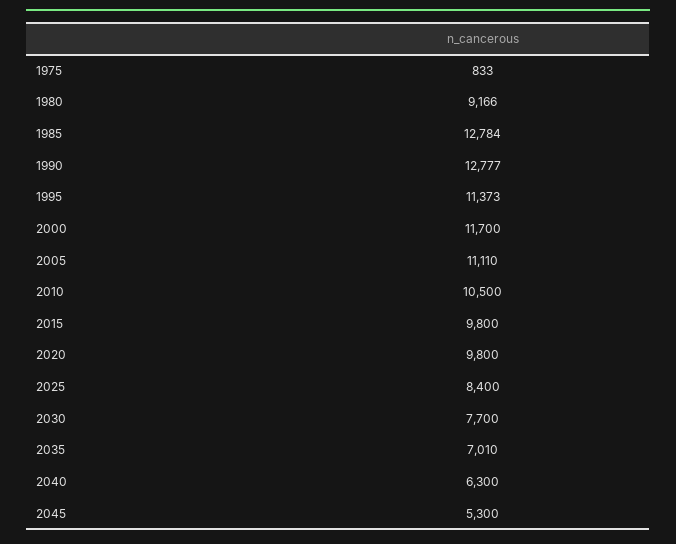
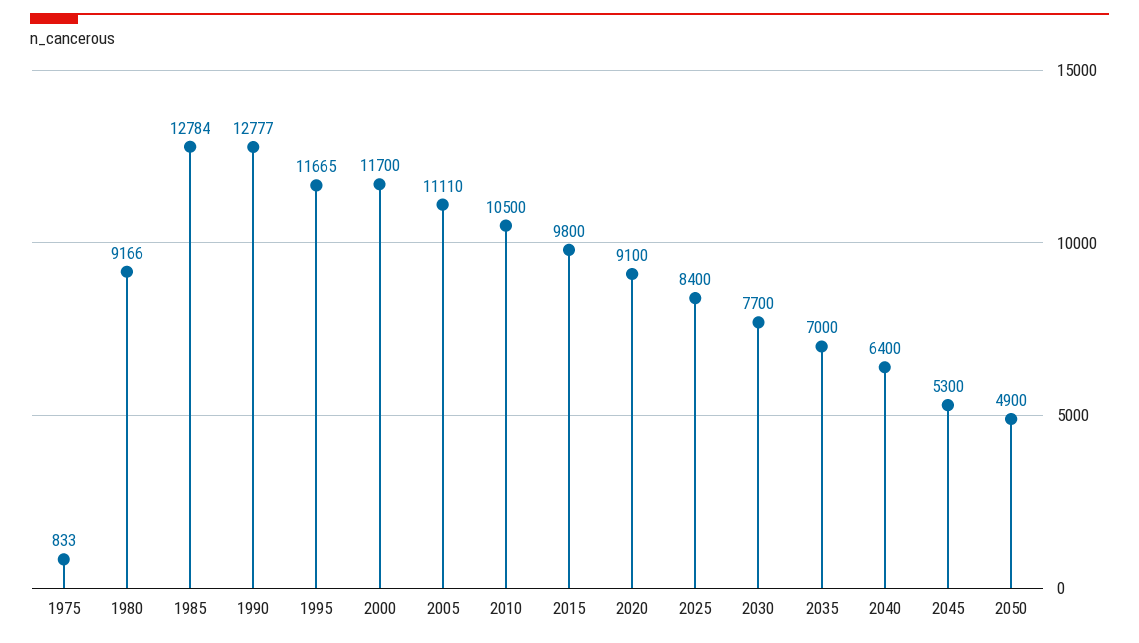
1995: 11373 -> 11665
2020: 9800 -> 9100
2035: 7010 -> 7000
2040: 6300 -> 6400
2050: none -> 4900

